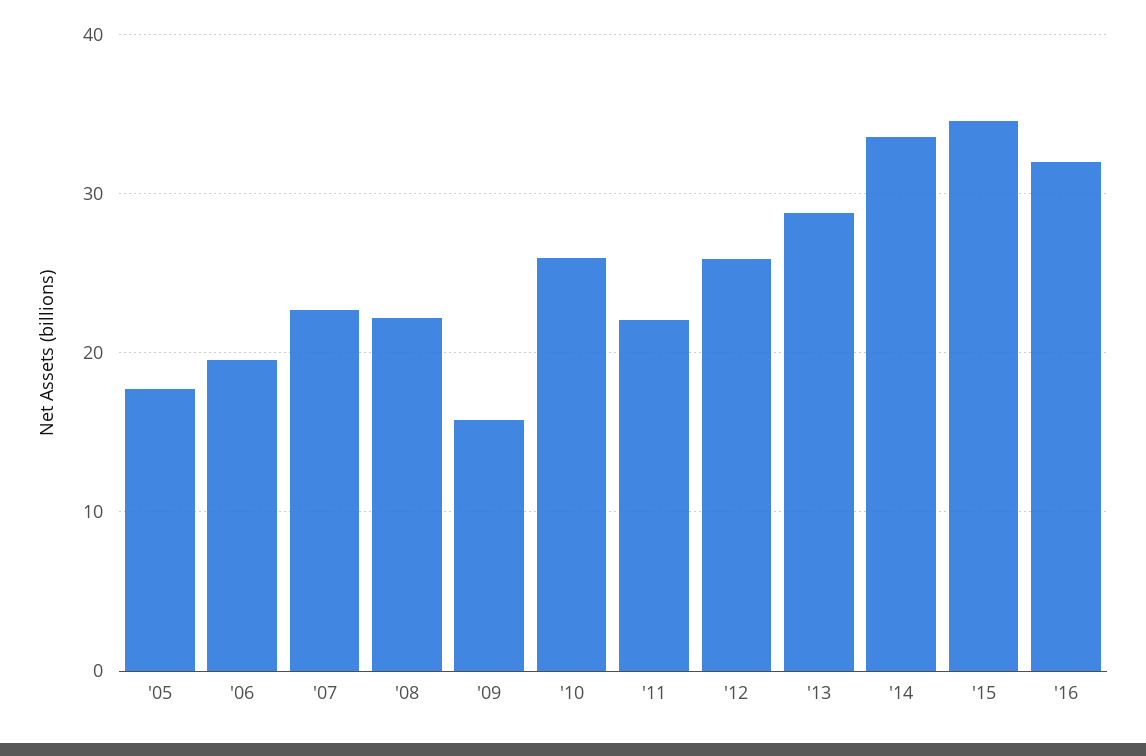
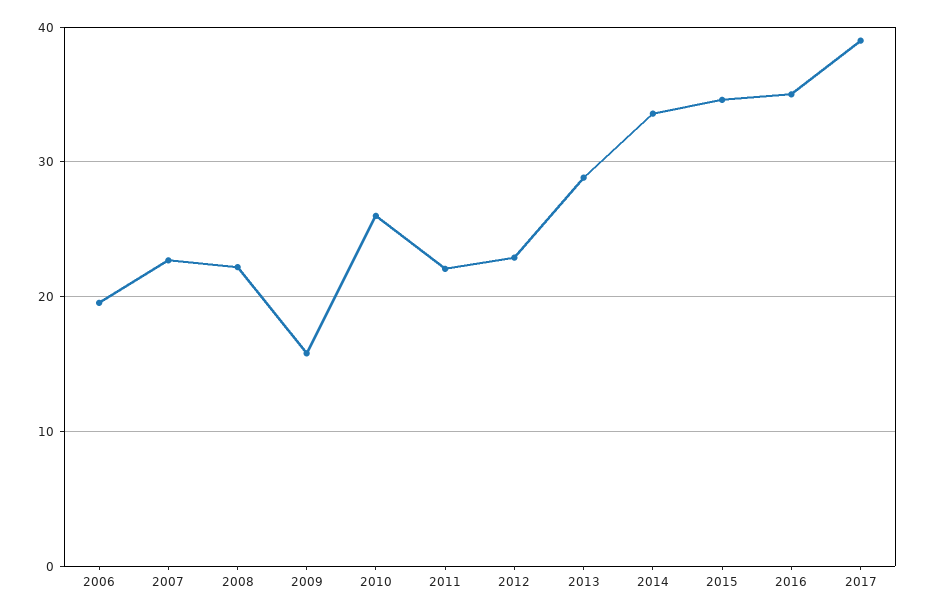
'05: 18 -> none
'12: 26 -> 23
'16: 32 -> 35
2017: none -> 39

